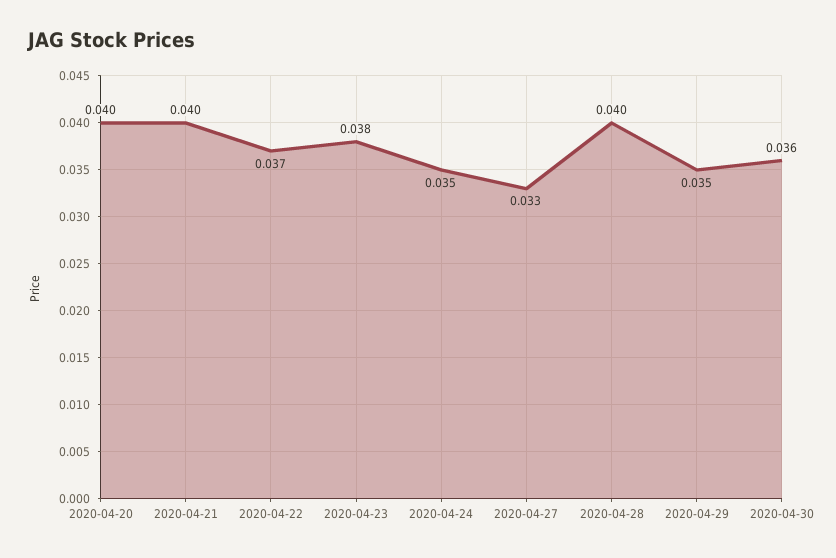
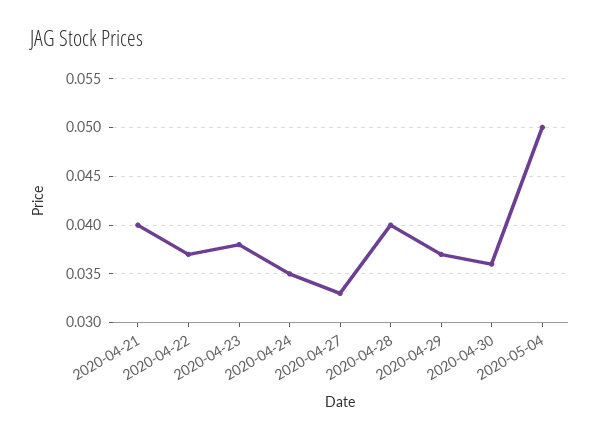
2020-04-20: 0.04 -> none
2020-04-29: 0.035 -> 0.037
2020-05-04: none -> 0.05

